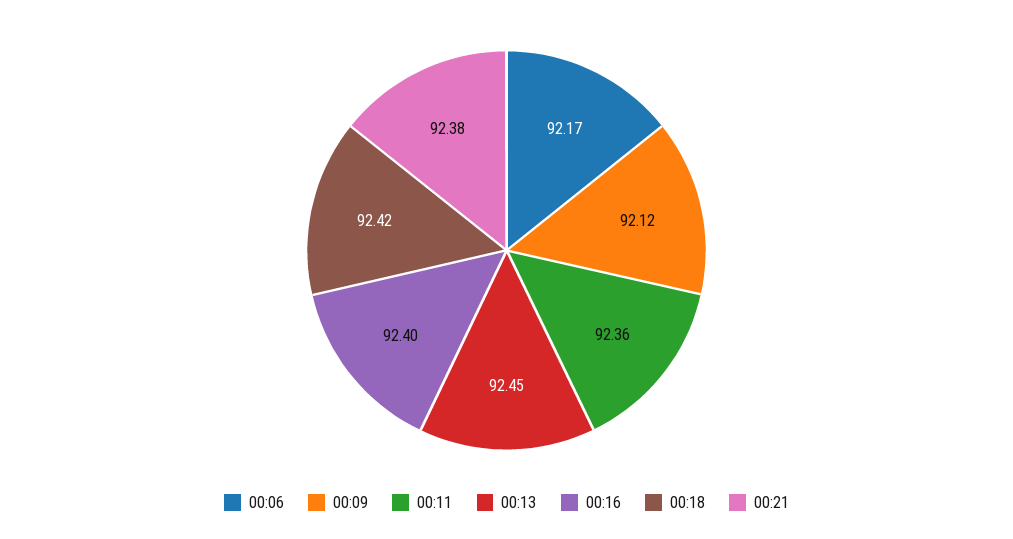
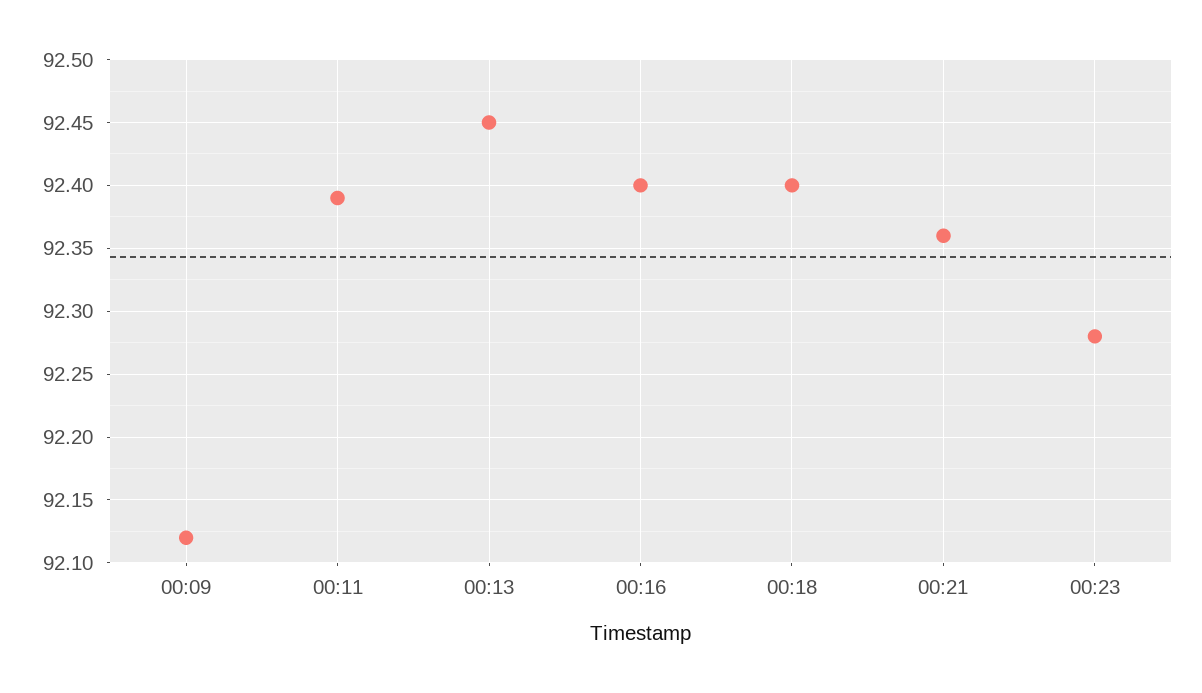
00:06: 92.17 -> none
00:11: 92.36 -> 92.39
00:18: 92.42 -> 92.4
00:21: 92.38 -> 92.36
00:23: none -> 92.28

